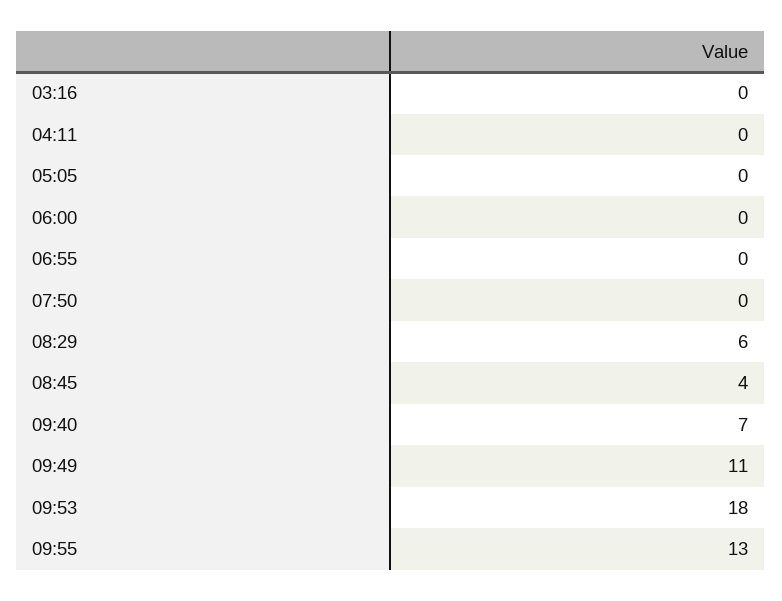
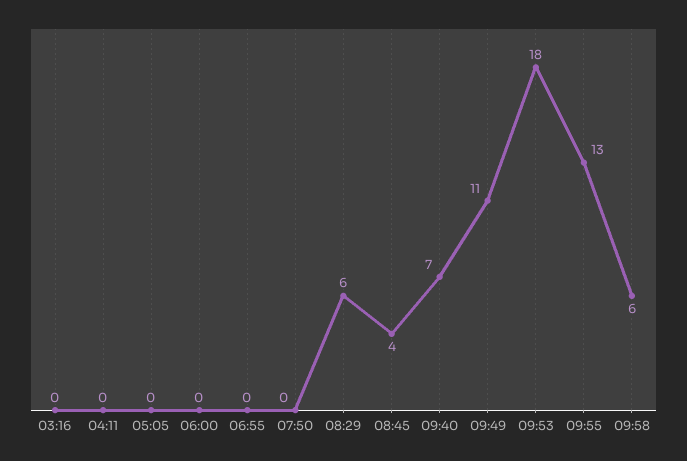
09:58: none -> 6

